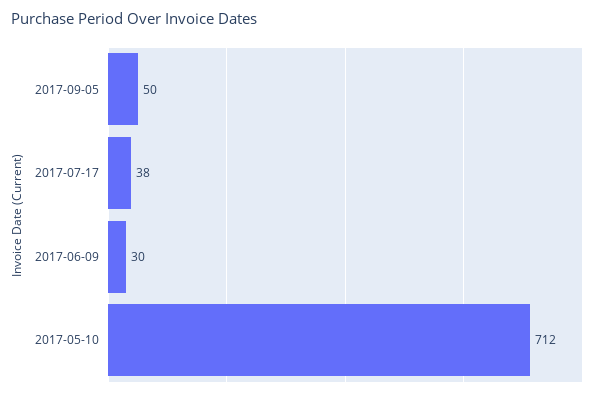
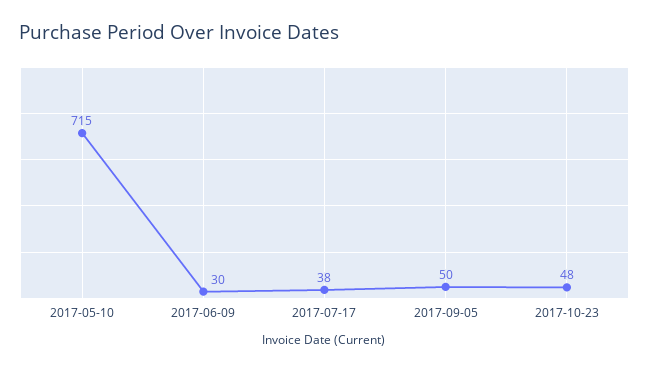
2017-05-10: 712 -> 715
2017-10-23: none -> 48

